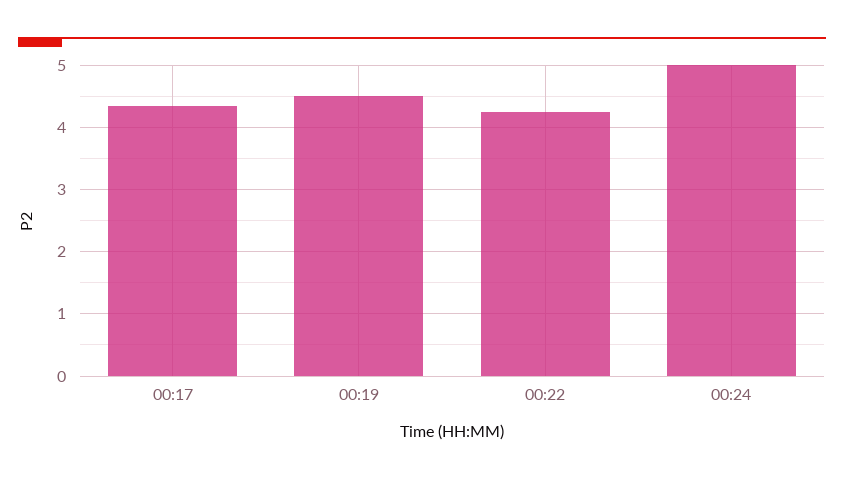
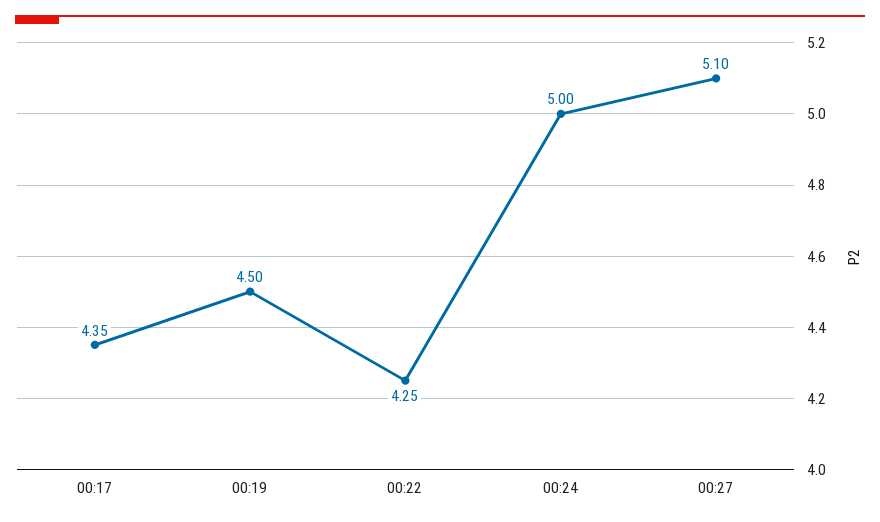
00:27: none -> 5.1

